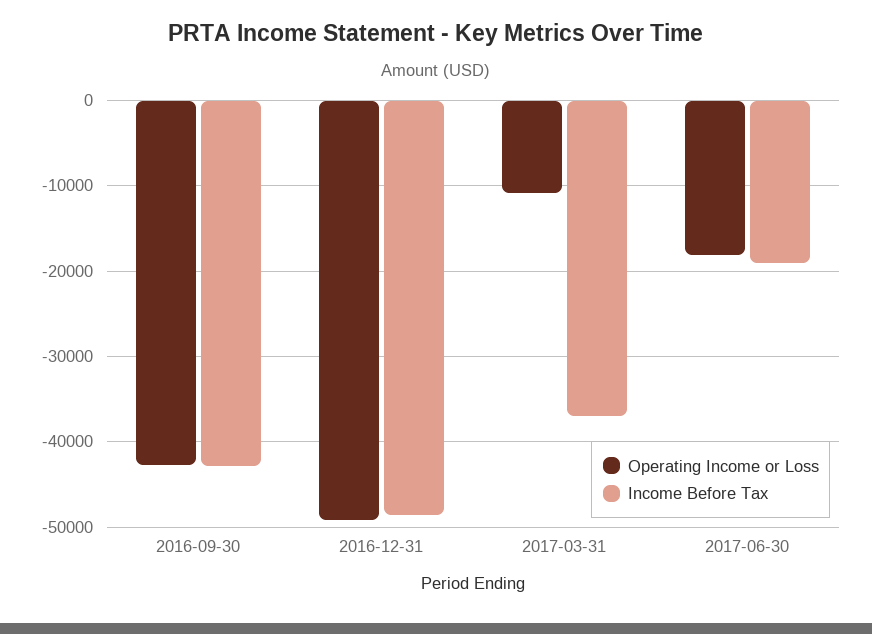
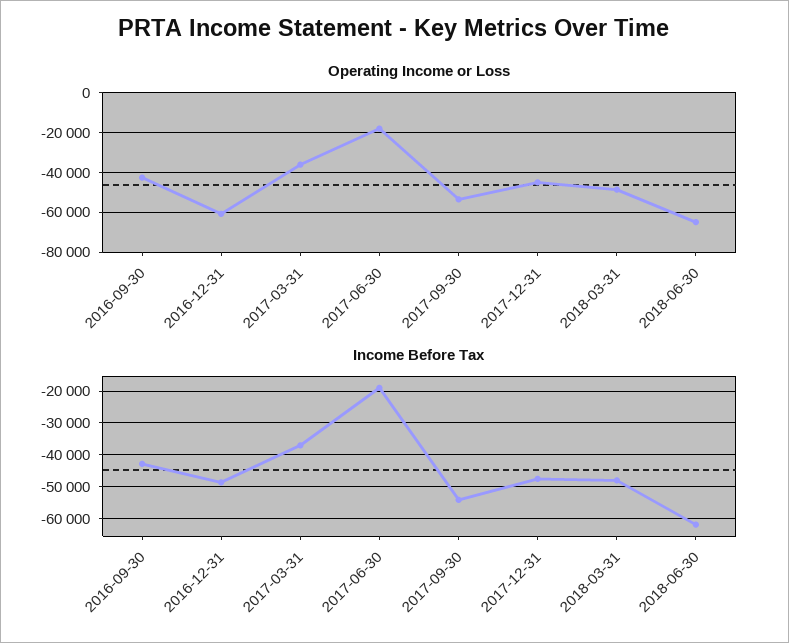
Operating Income or Loss, 2016-12-31: -49000 -> -60000
Operating Income or Loss, 2017-03-31: -11000 -> -35000
Operating Income or Loss, 2017-09-30: none -> -55000
Operating Income or Loss, 2017-12-31: none -> -45000
Operating Income or Loss, 2018-03-31: none -> -50000
Operating Income or Loss, 2018-06-30: none -> -65000
Income Before Tax, 2017-09-30: none -> -54000
Income Before Tax, 2017-12-31: none -> -48000
Income Before Tax, 2018-03-31: none -> -48000
Income Before Tax, 2018-06-30: none -> -62000

